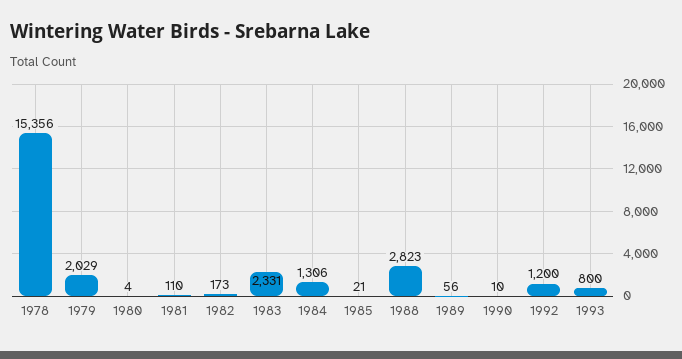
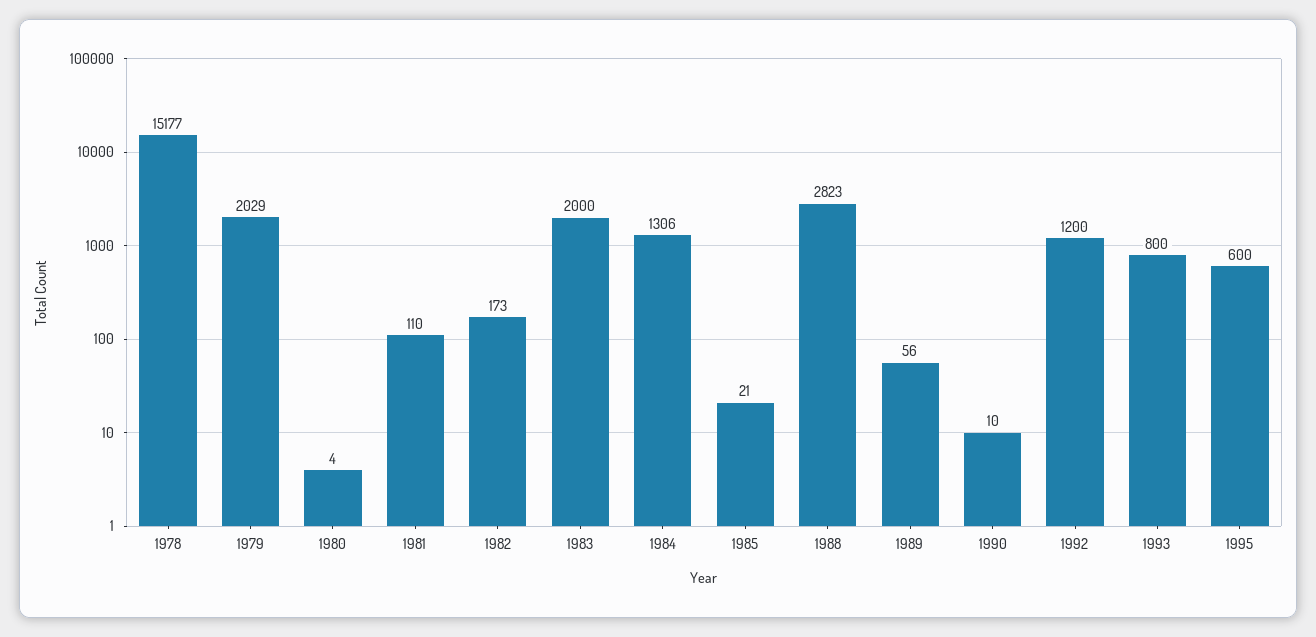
1978: 15356 -> 15177
1983: 2331 -> 2000
1995: none -> 600

